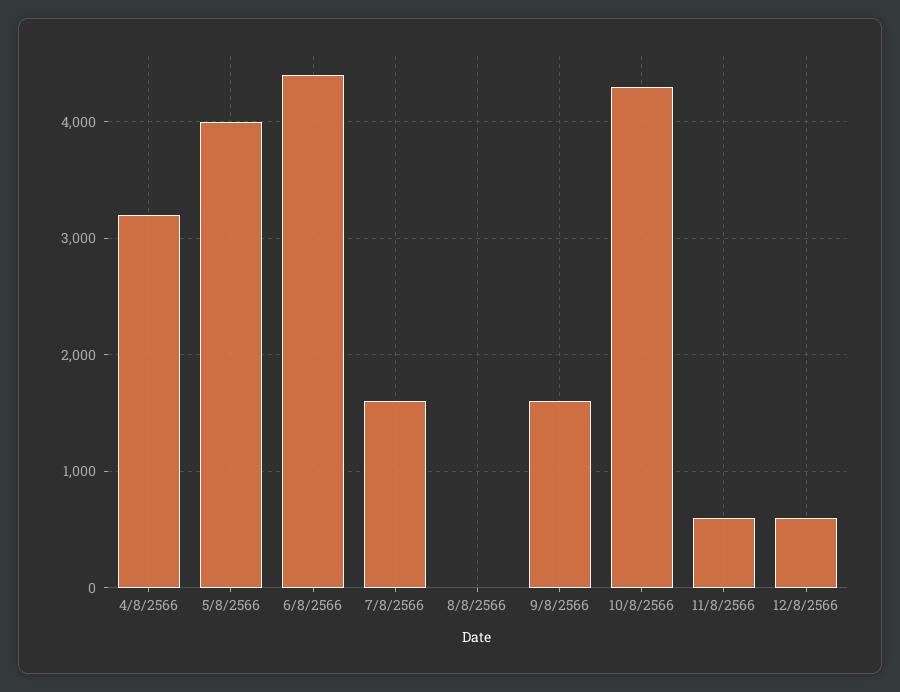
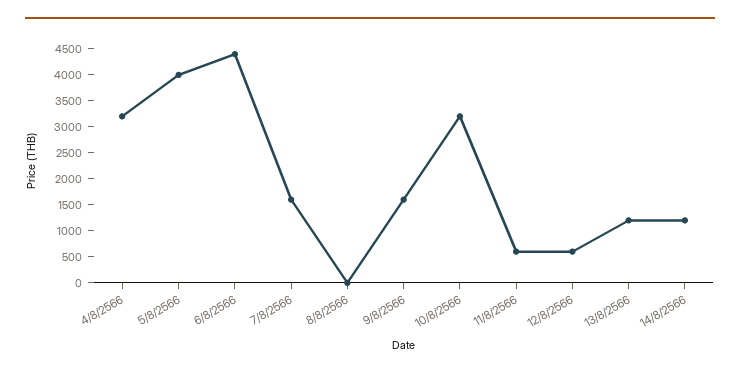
10/8/2566: 4300 -> 3250
13/8/2566: none -> 1250
14/8/2566: none -> 1250

